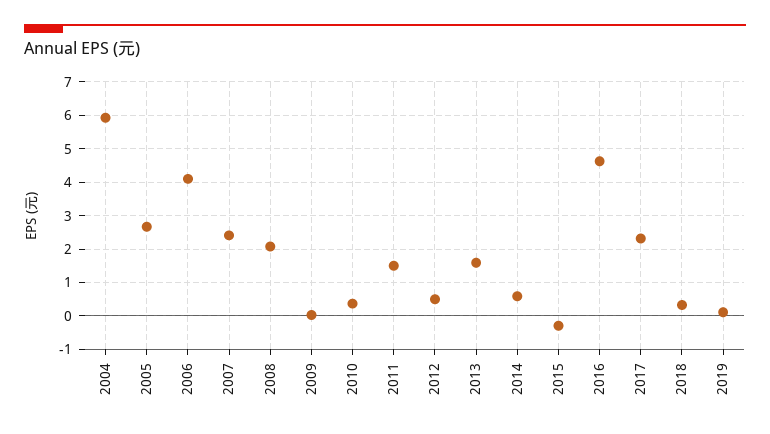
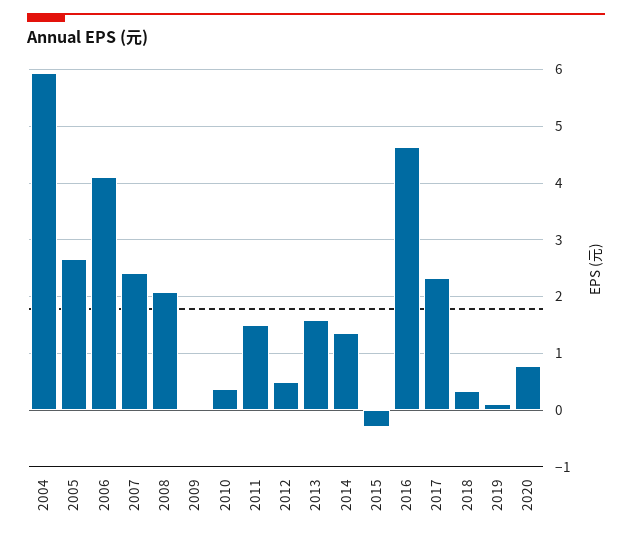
2014: 0.6 -> 1.4
2020: none -> 0.8

